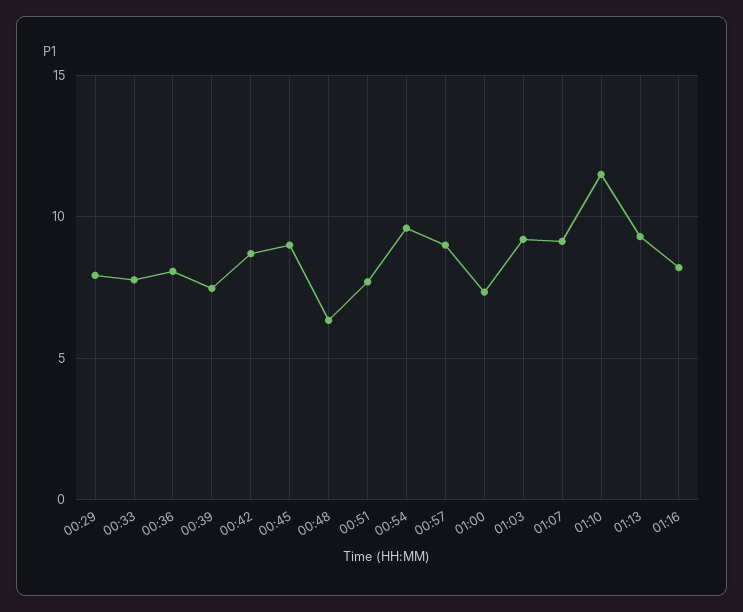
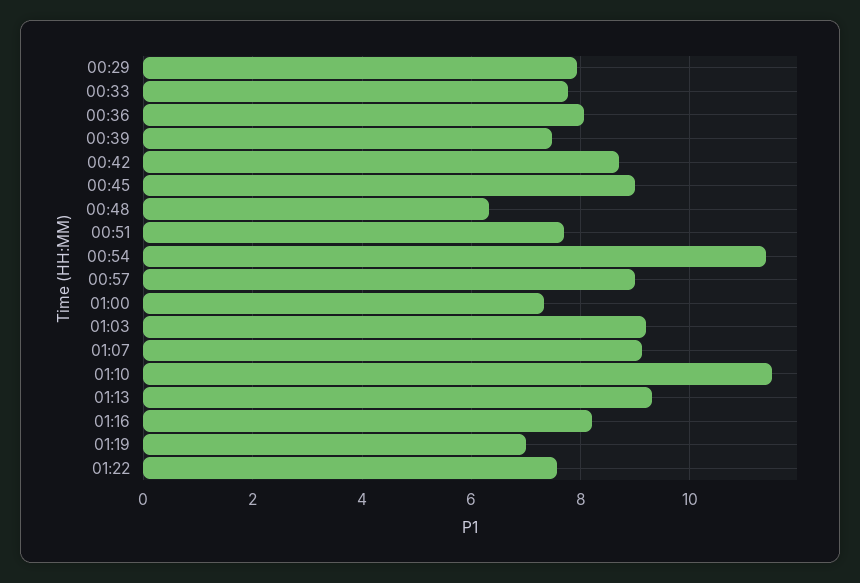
00:54: 9.5 -> 11.4
01:19: none -> 7
01:22: none -> 7.6

